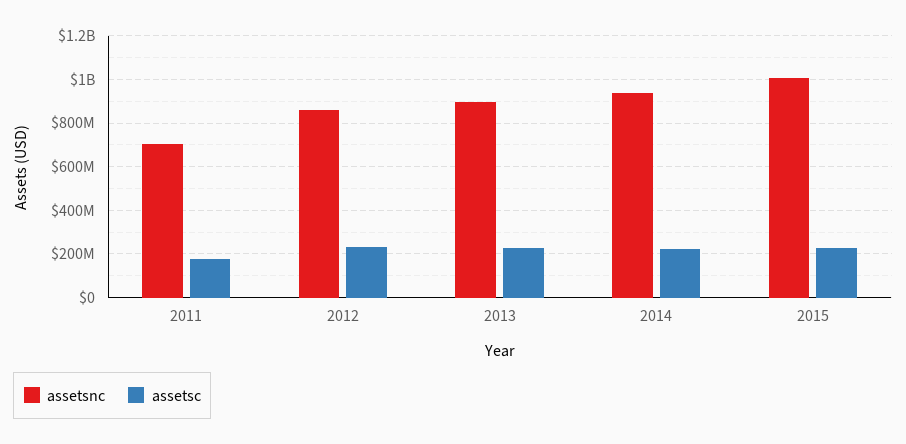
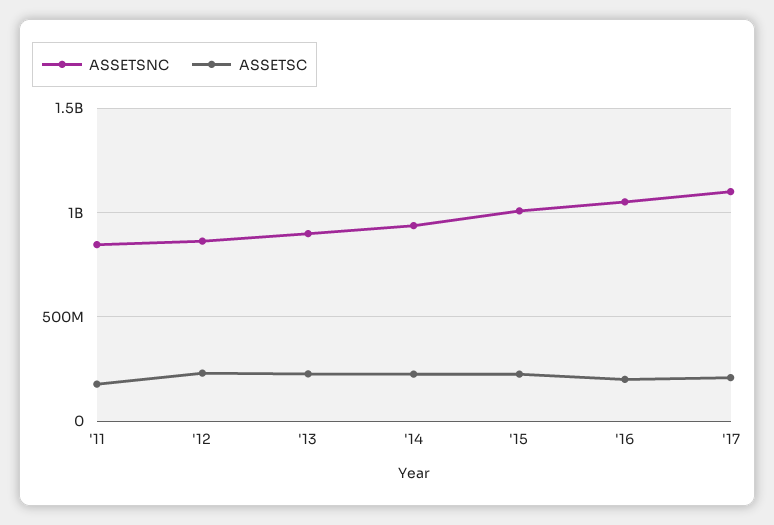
assetsnc, 2011: 700000000 -> 850000000
assetsnc, '16: none -> 1050000000
assetsc, '16: none -> 200000000
assetsnc, '17: none -> 1100000000
assetsc, '17: none -> 200000000

